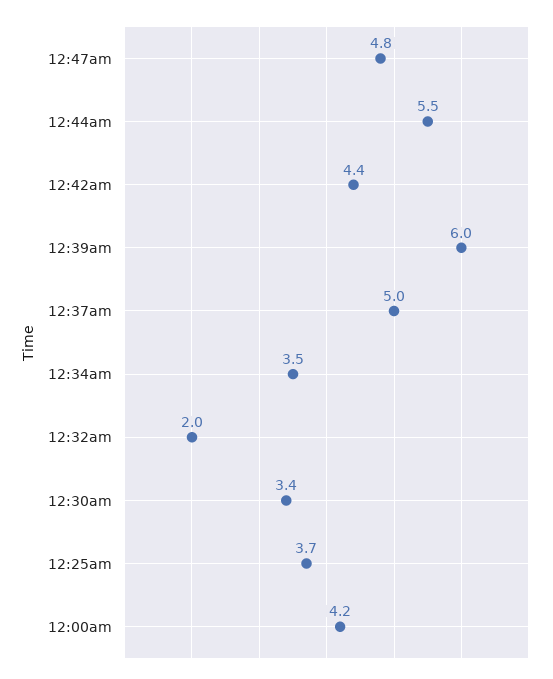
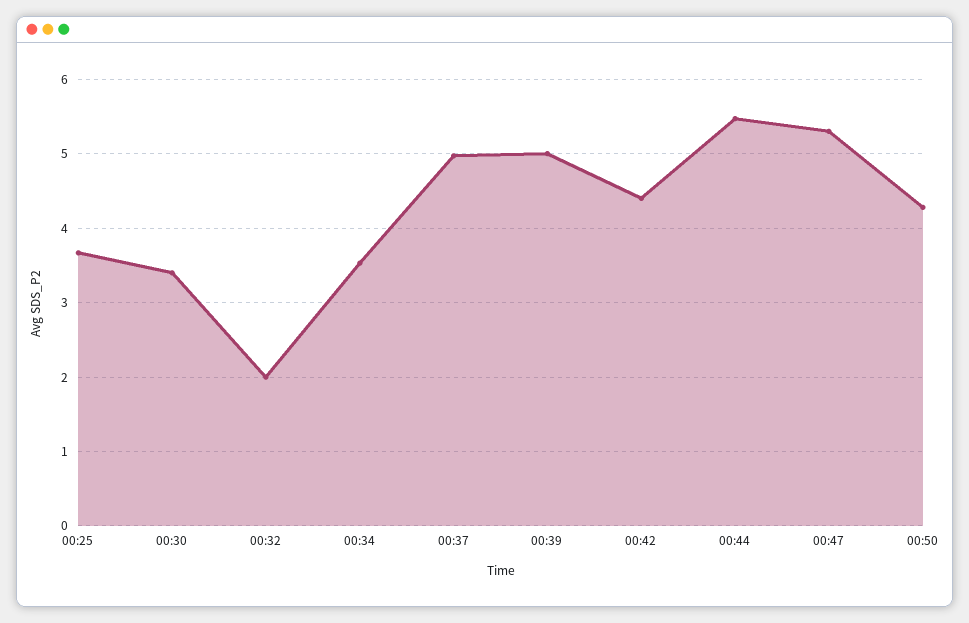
12:47am: 4.8 -> 5.3
12:39am: 6 -> 5
12:00am: 4.2 -> none
00:50: none -> 4.3

